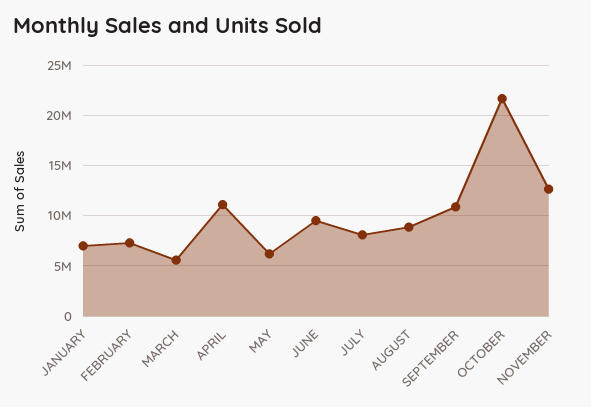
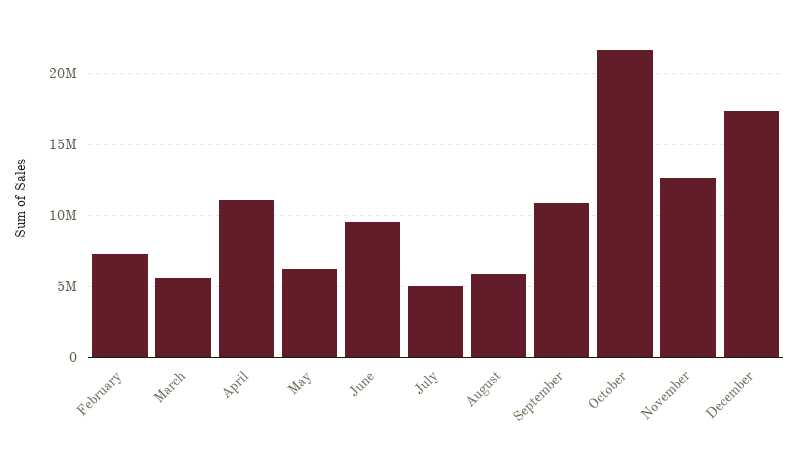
JANUARY: 7000000 -> none
JULY: 8000000 -> 5000000
AUGUST: 9000000 -> 6000000
December: none -> 17500000

